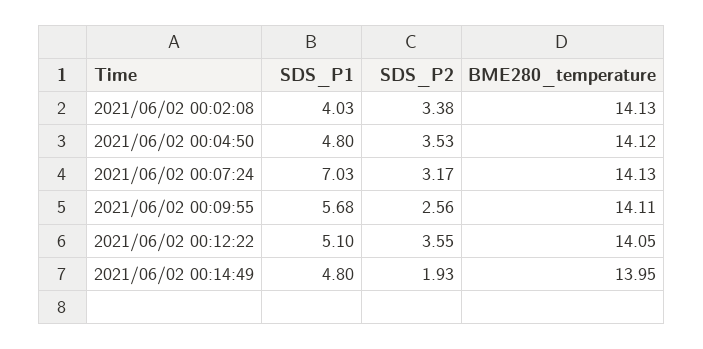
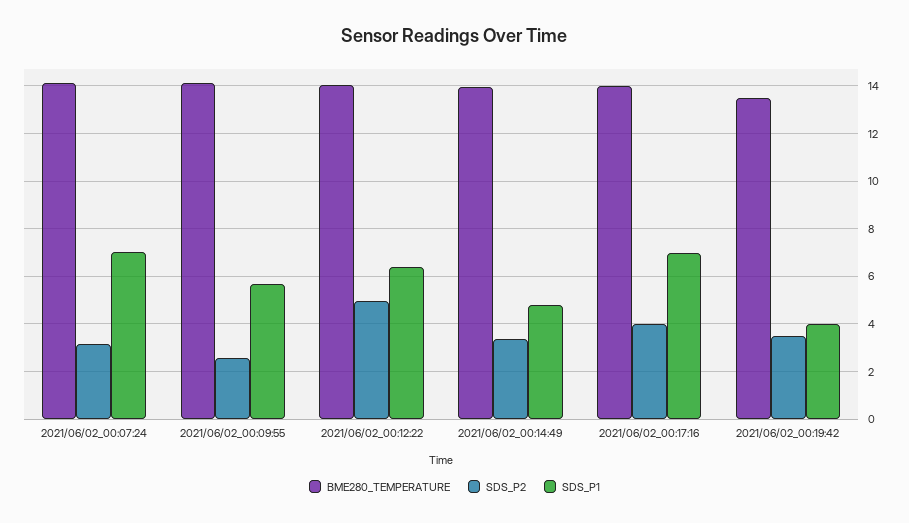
SDS_P1, 2021/06/02 00:02:08: 4.03 -> none
SDS_P2, 2021/06/02 00:02:08: 3.38 -> none
BME280_temperature, 2021/06/02 00:02:08: 14.13 -> none
SDS_P1, 2021/06/02 00:04:50: 4.8 -> none
SDS_P2, 2021/06/02 00:04:50: 3.53 -> none
BME280_temperature, 2021/06/02 00:04:50: 14.12 -> none
SDS_P1, 2021/06/02 00:12:22: 5.1 -> 6.5
SDS_P2, 2021/06/02 00:12:22: 3.55 -> 5
SDS_P2, 2021/06/02 00:14:49: 1.93 -> 3.5
BME280_temperature, 2021/06/02_00:17:16: none -> 14
SDS_P2, 2021/06/02_00:17:16: none -> 4
SDS_P1, 2021/06/02_00:17:16: none -> 7
BME280_temperature, 2021/06/02_00:19:42: none -> 13.5
SDS_P2, 2021/06/02_00:19:42: none -> 3.5
SDS_P1, 2021/06/02_00:19:42: none -> 4

